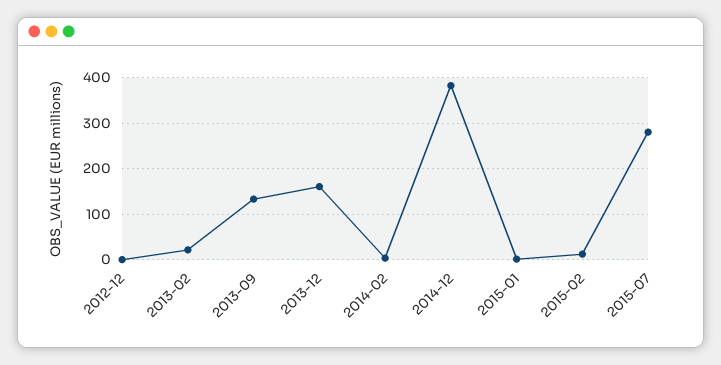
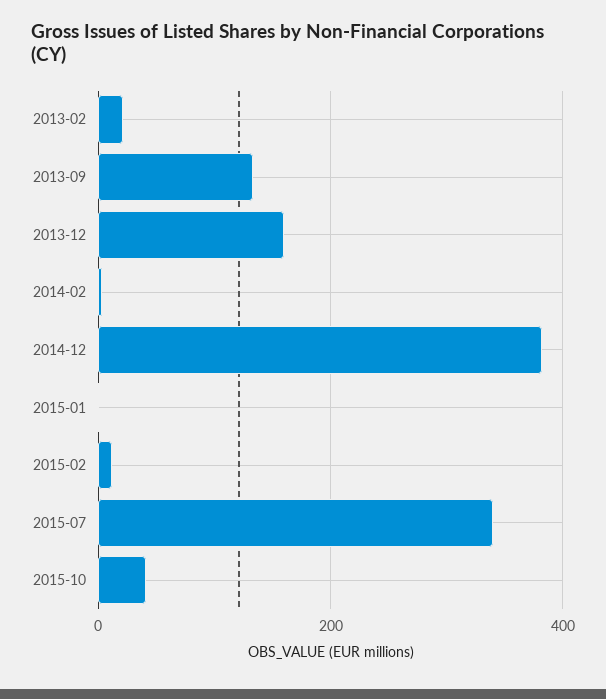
2012-12: 0 -> none
2015-07: 280 -> 340
2015-10: none -> 40

